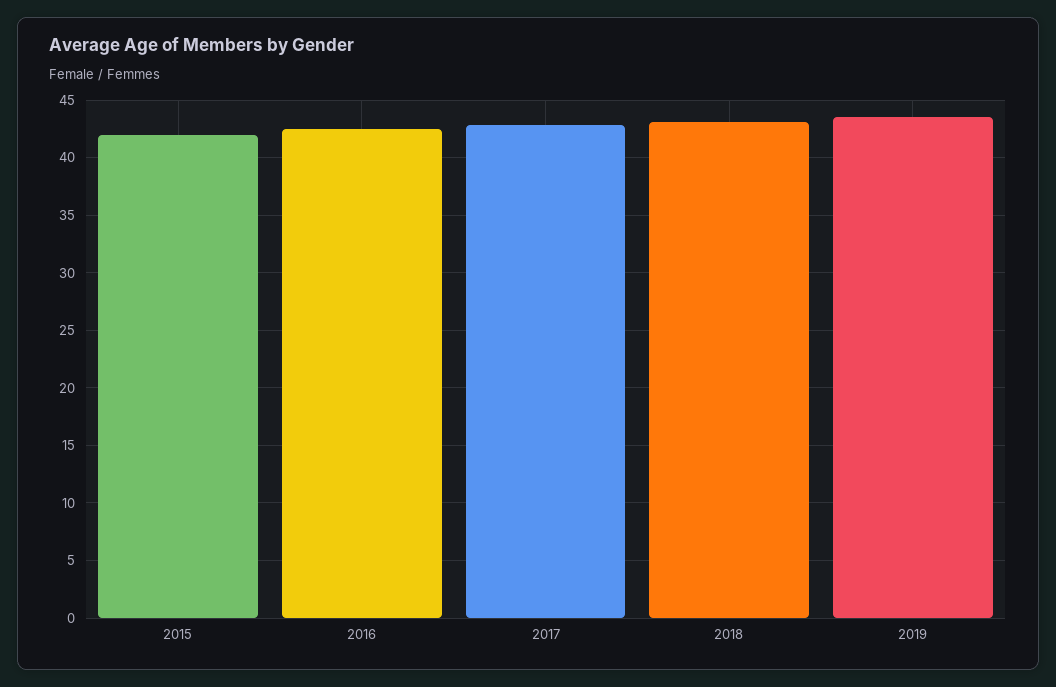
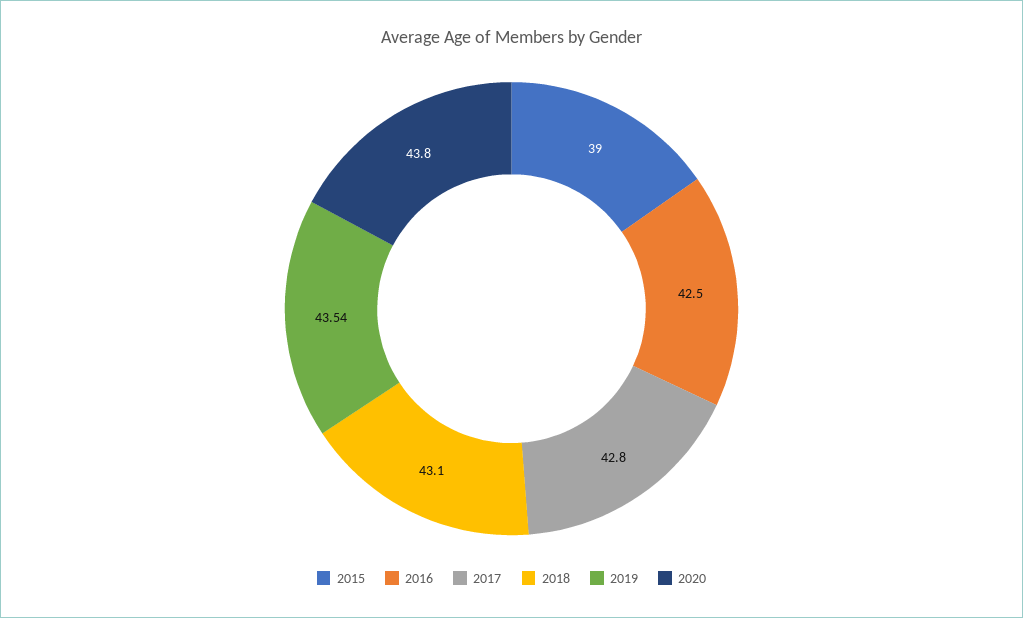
2015: 42 -> 39
2020: none -> 43.8

